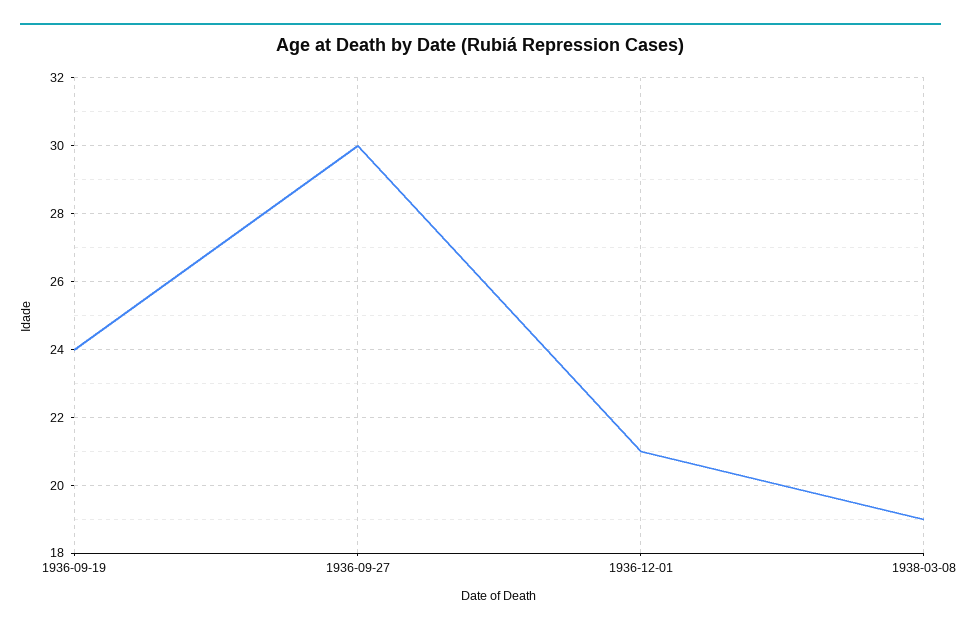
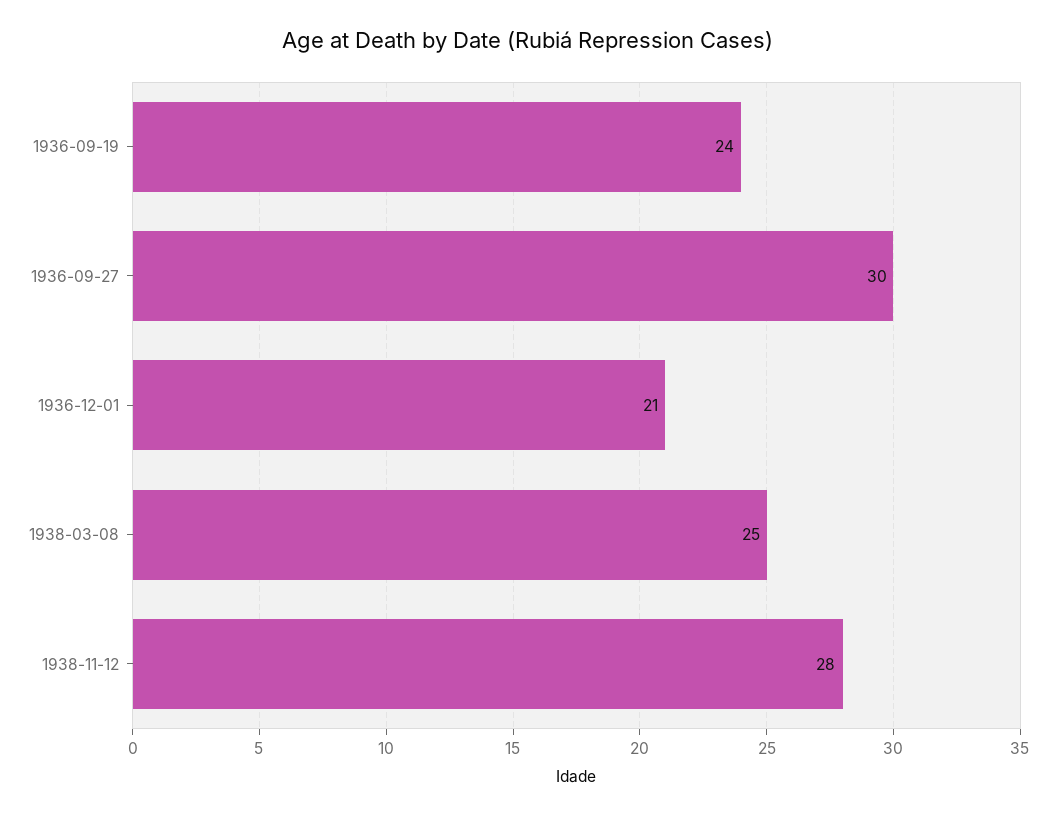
1938-03-08: 19 -> 25
1938-11-12: none -> 28

